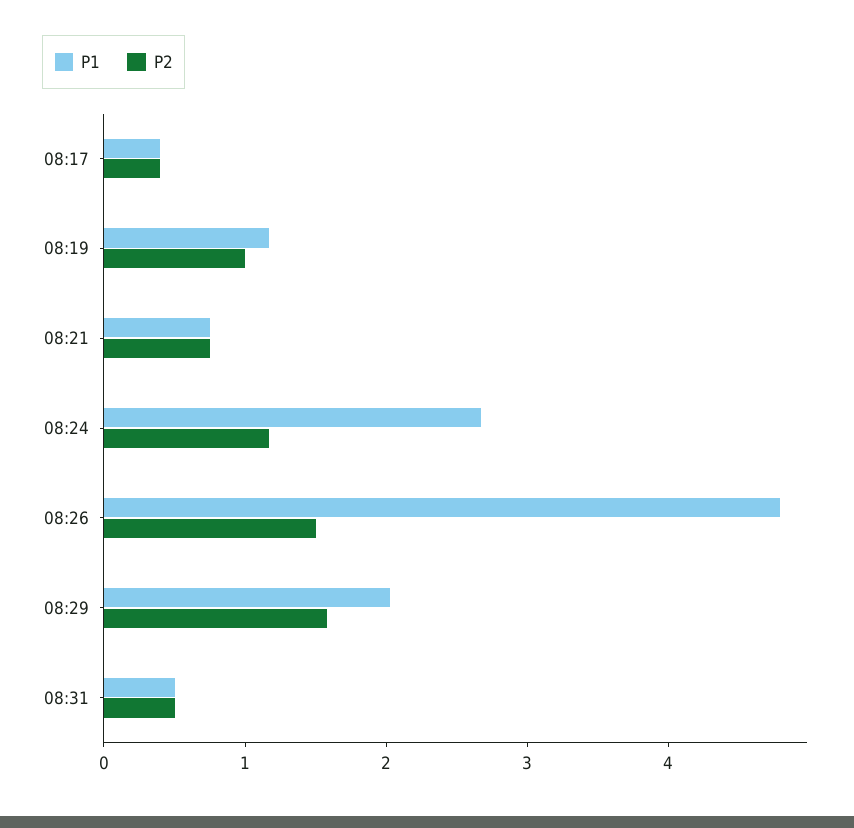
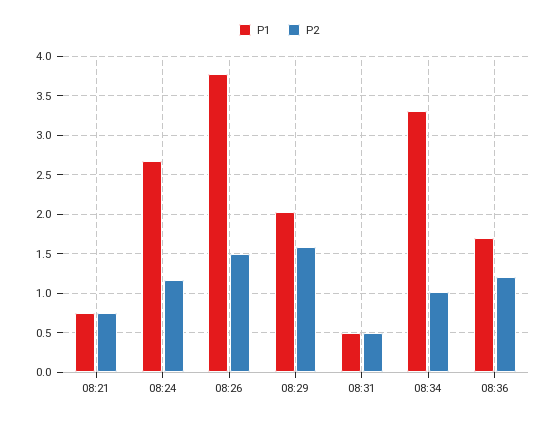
P1, 08:17: 0.4 -> none
P2, 08:17: 0.4 -> none
P1, 08:19: 1.2 -> none
P2, 08:19: 1 -> none
P1, 08:26: 4.8 -> 3.8
P1, 08:34: none -> 3.3
P2, 08:34: none -> 1
P1, 08:36: none -> 1.7
P2, 08:36: none -> 1.2

